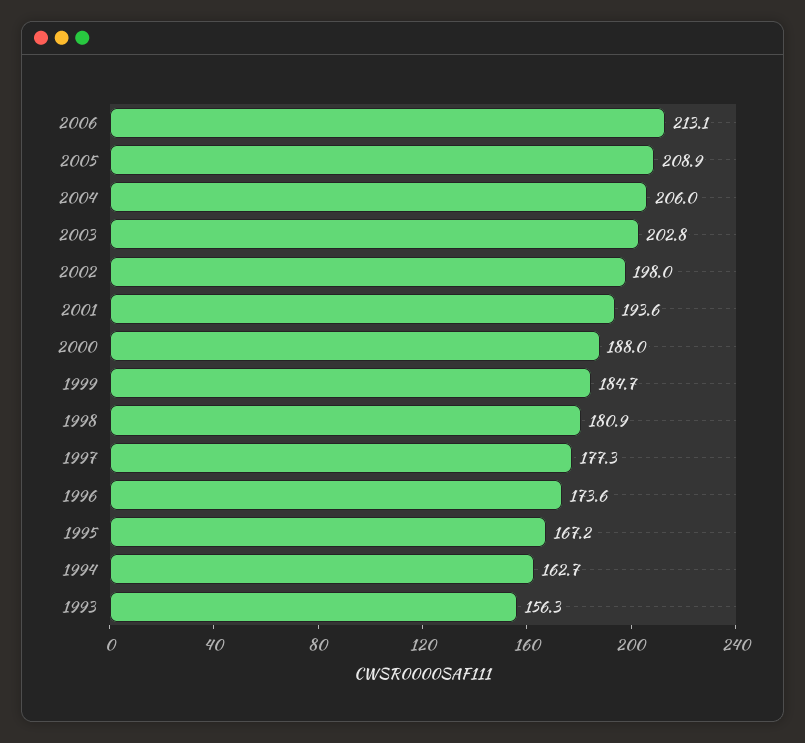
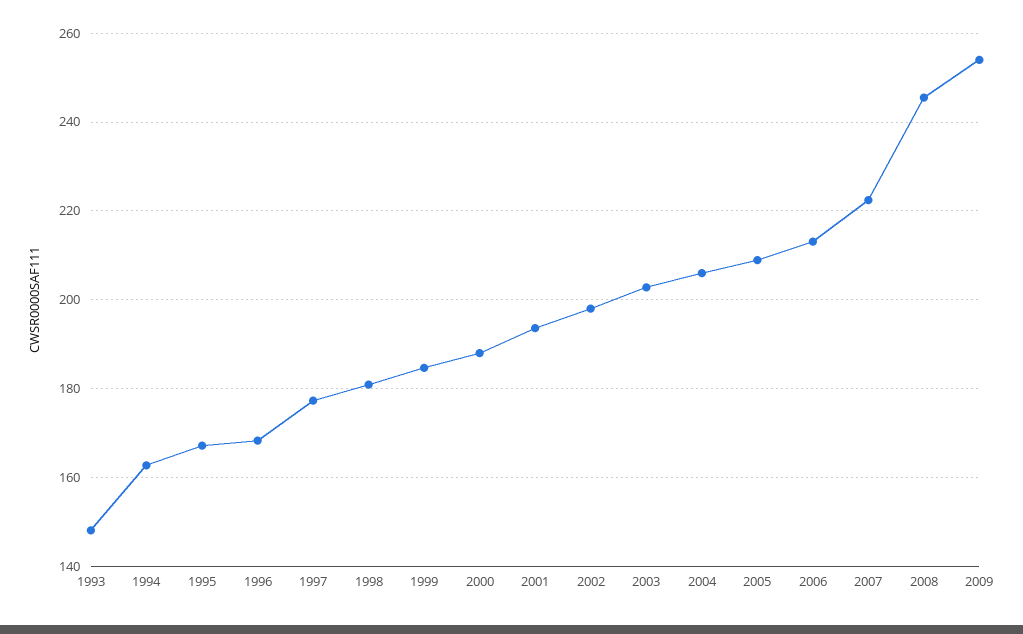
1996: 173.6 -> 168
1993: 156.3 -> 148
2007: none -> 222
2008: none -> 246
2009: none -> 254

